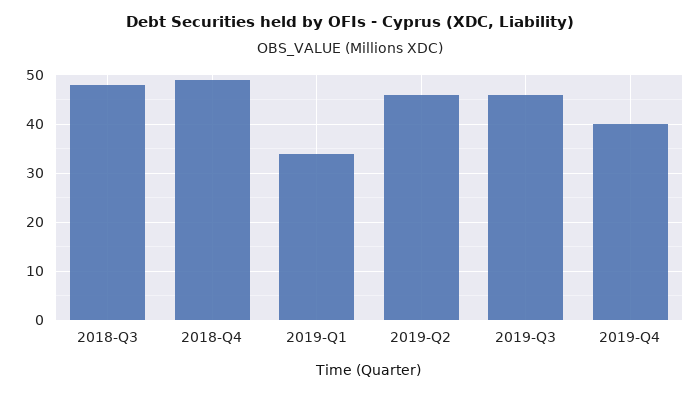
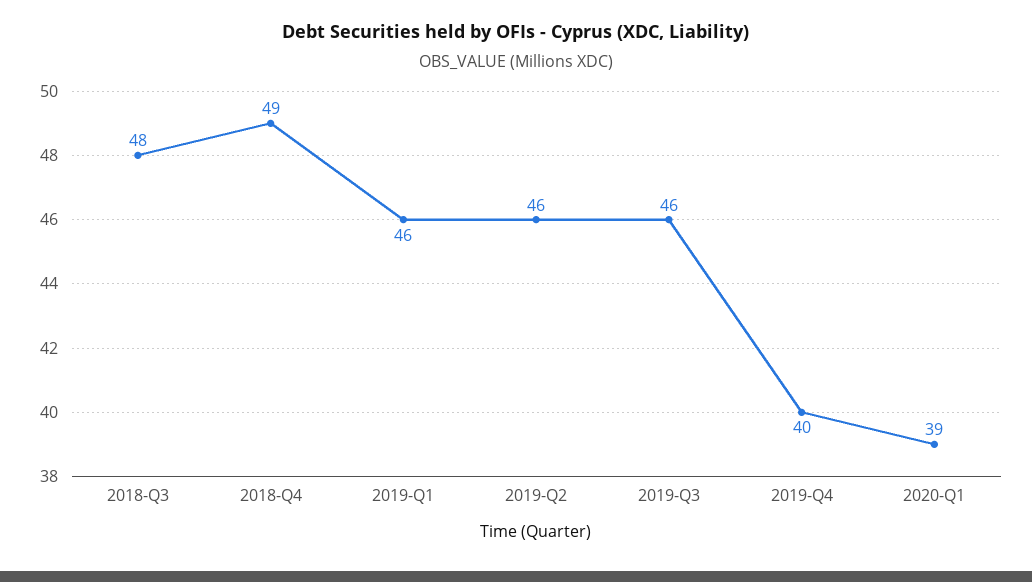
2019-Q1: 35 -> 46
2020-Q1: none -> 39

